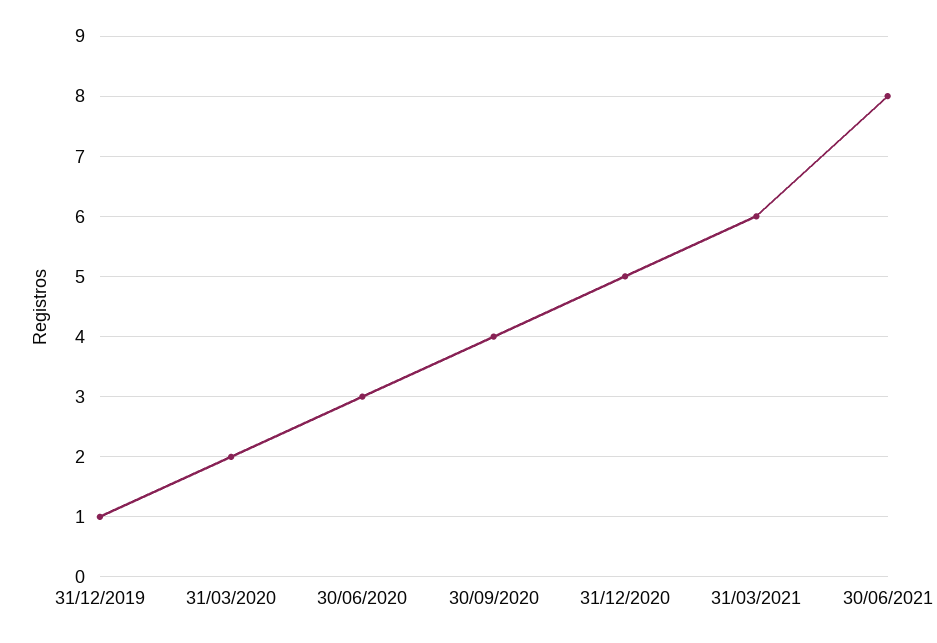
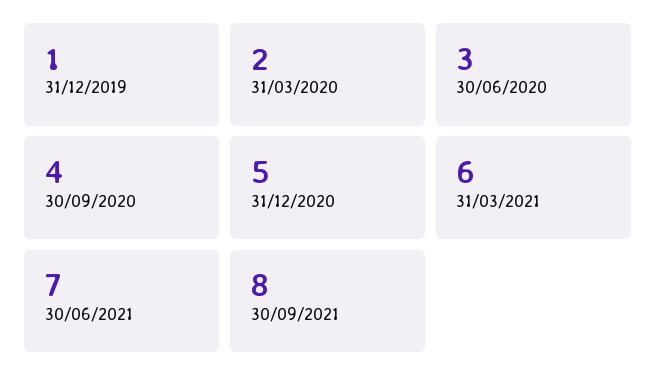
30/06/2021: 8 -> 7
30/09/2021: none -> 8

